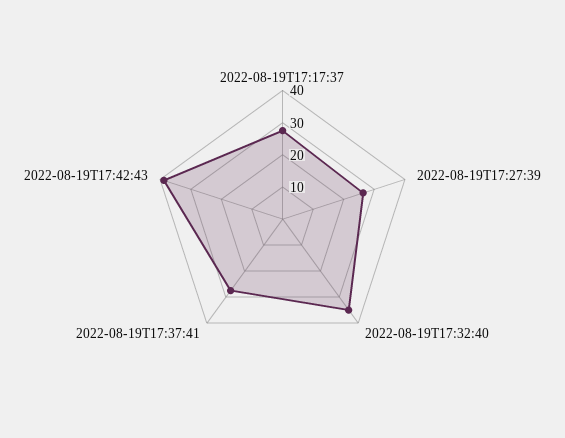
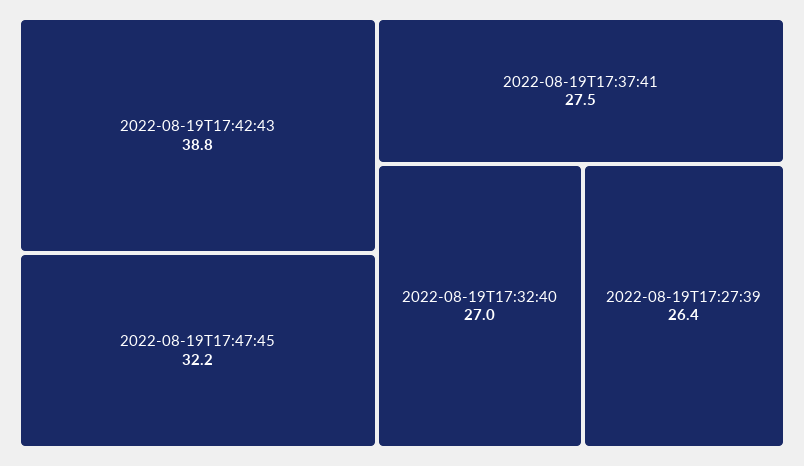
2022-08-19T17:17:37: 27.5 -> none
2022-08-19T17:32:40: 35 -> 27
2022-08-19T17:47:45: none -> 32.2

